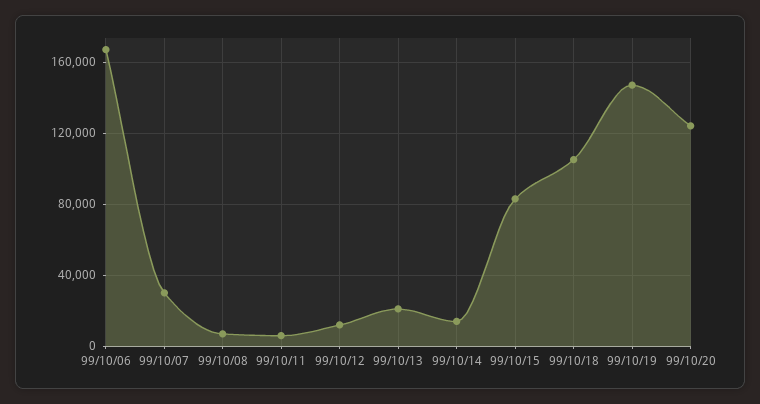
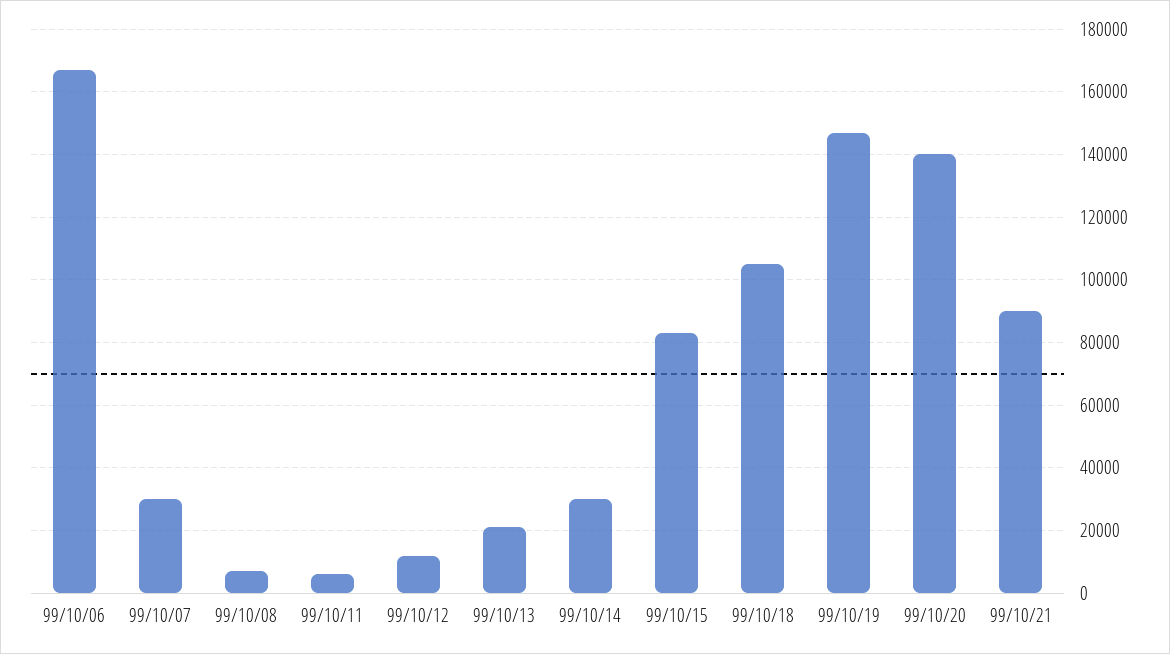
99/10/14: 15000 -> 30000
99/10/20: 125000 -> 140000
99/10/21: none -> 90000

